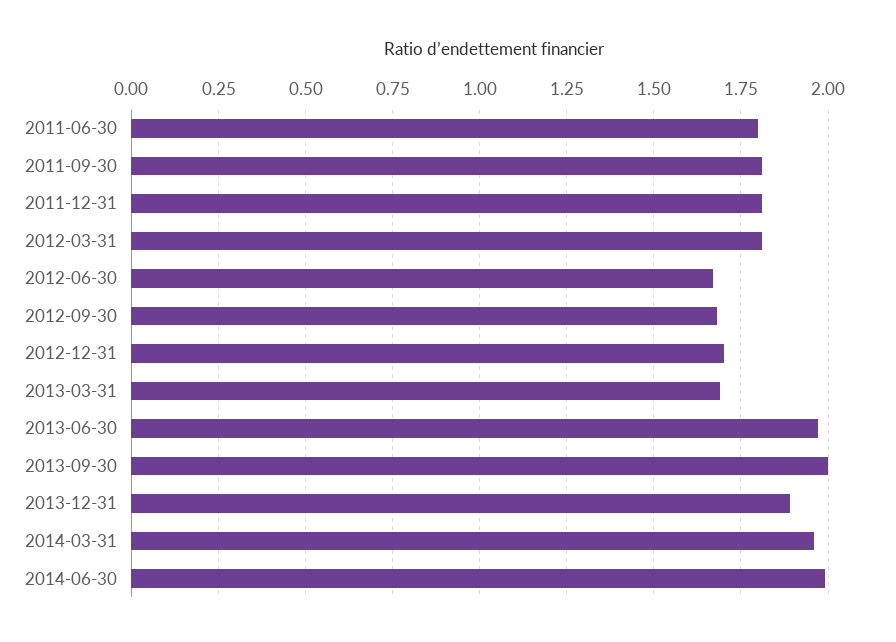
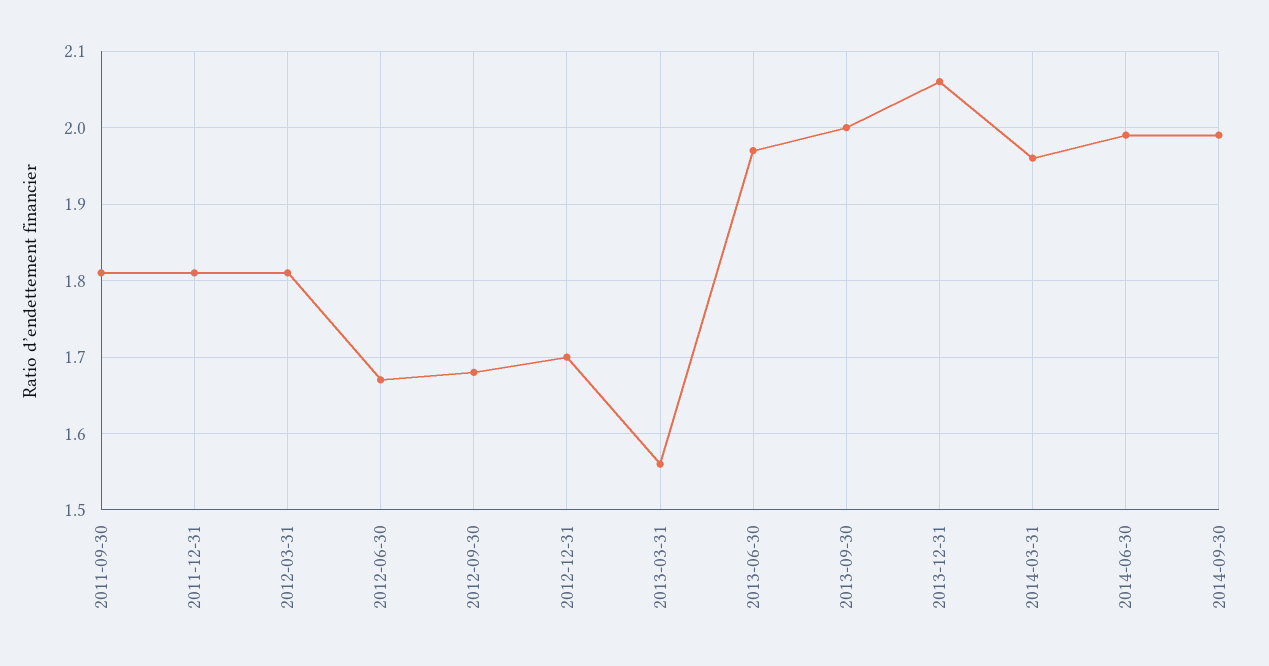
2011-06-30: 1.8 -> none
2013-03-31: 1.7 -> 1.56
2013-12-31: 1.9 -> 2.06
2014-09-30: none -> 1.99

